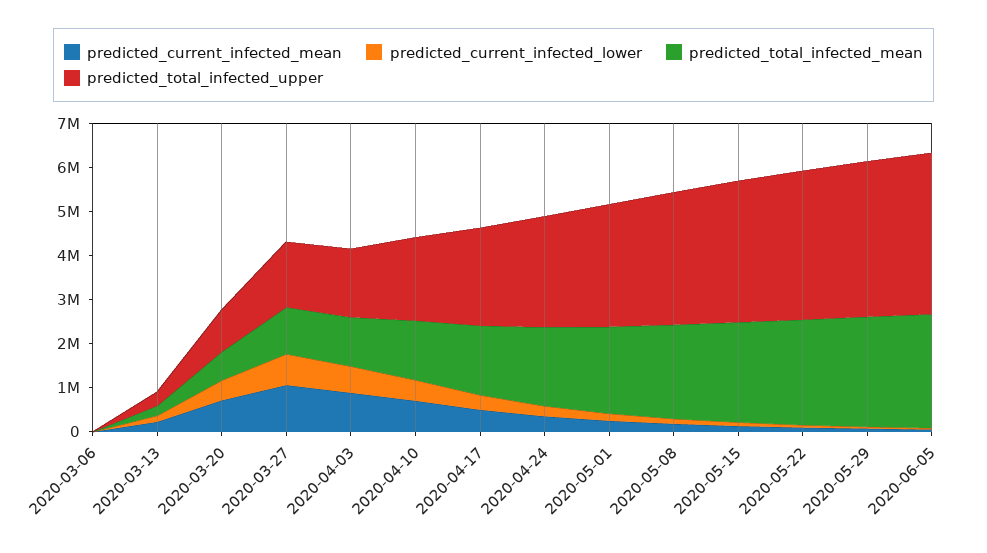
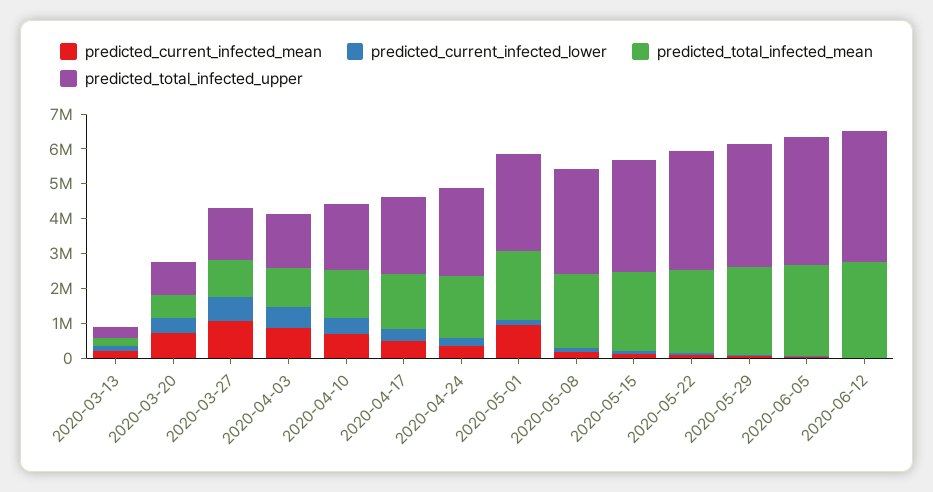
predicted_current_infected_mean, 2020-03-06: 0 -> none
predicted_current_infected_lower, 2020-03-06: 0 -> none
predicted_total_infected_mean, 2020-03-06: 0 -> none
predicted_total_infected_upper, 2020-03-06: 0 -> none
predicted_current_infected_mean, 2020-05-01: 200000 -> 1000000
predicted_current_infected_mean, 2020-06-12: none -> 0
predicted_current_infected_lower, 2020-06-12: none -> 0
predicted_total_infected_mean, 2020-06-12: none -> 2750000
predicted_total_infected_upper, 2020-06-12: none -> 3750000

